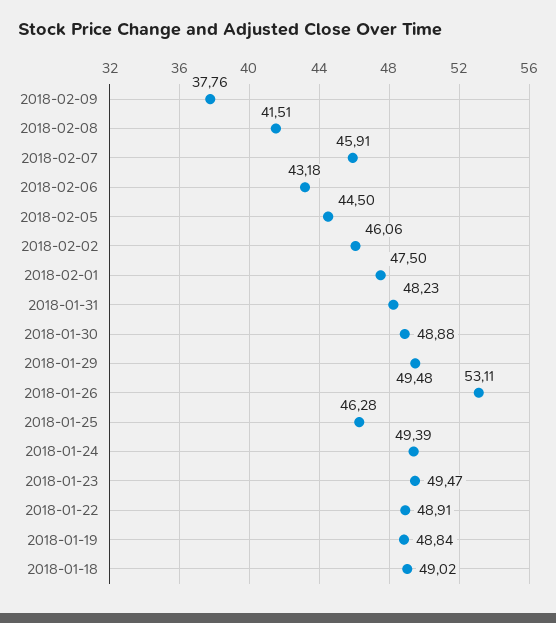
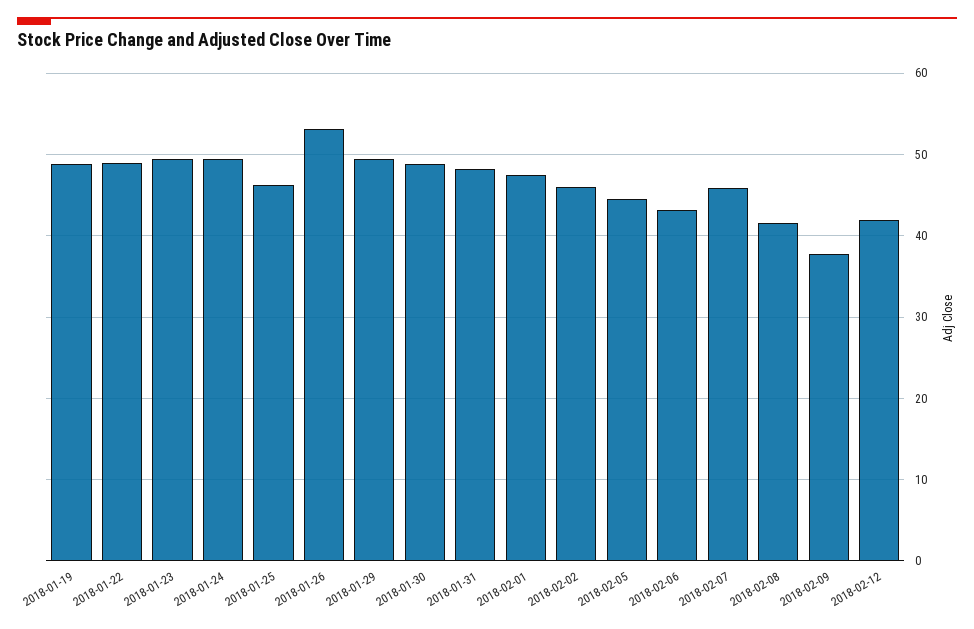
2018-01-18: 49.02 -> none
2018-02-12: none -> 42

